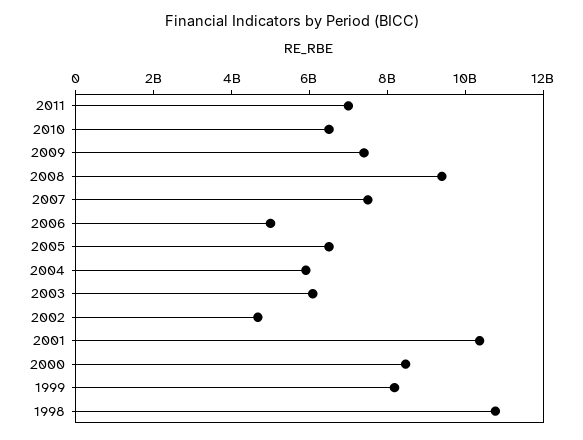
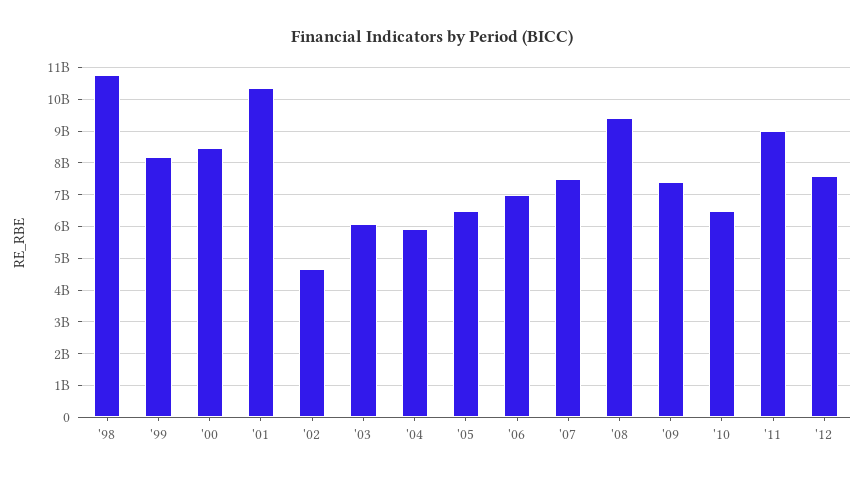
2011: 7000000000 -> 9000000000
2006: 5000000000 -> 7000000000
'12: none -> 7600000000

